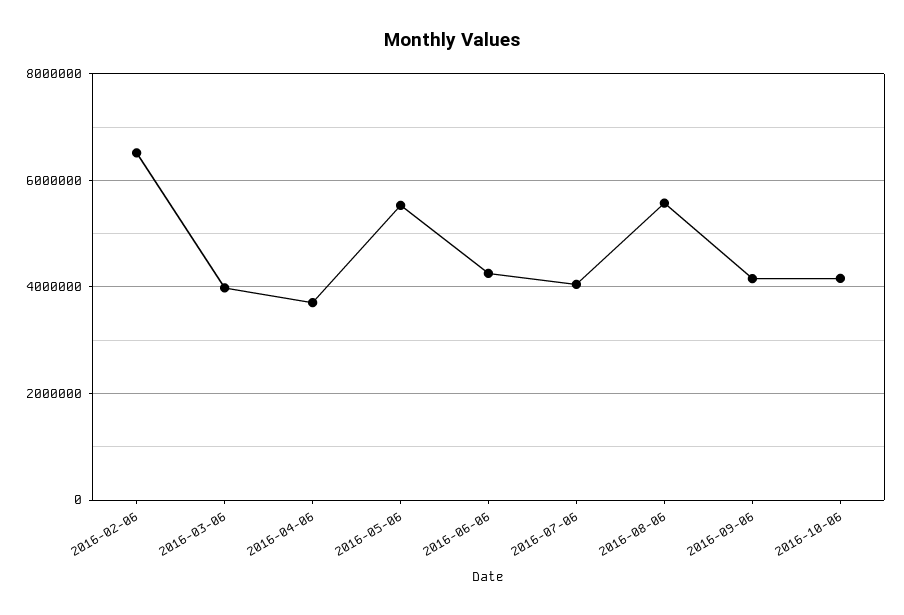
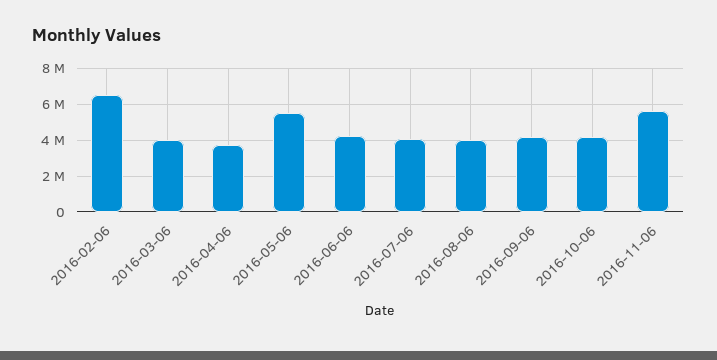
2016-08-06: 5600000 -> 4000000
2016-11-06: none -> 5500000

